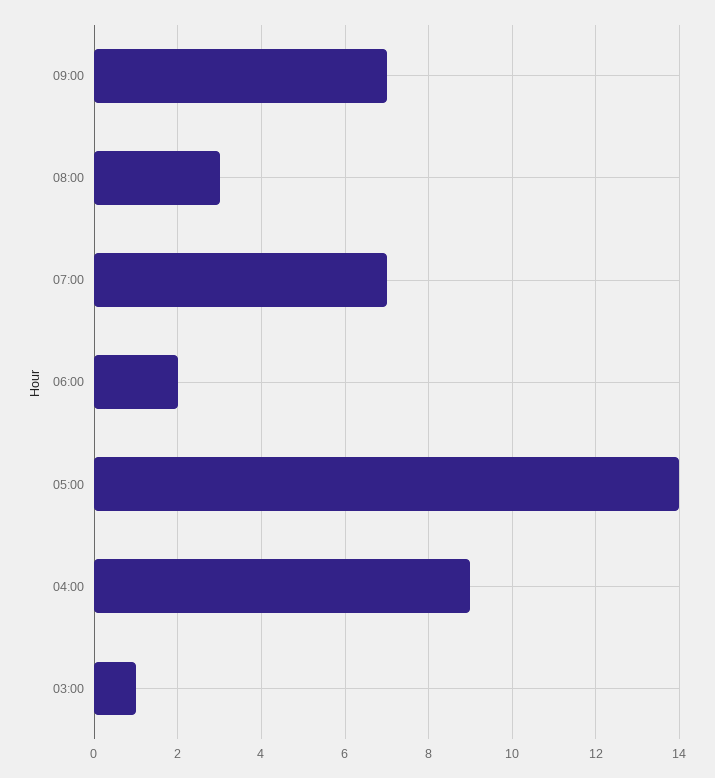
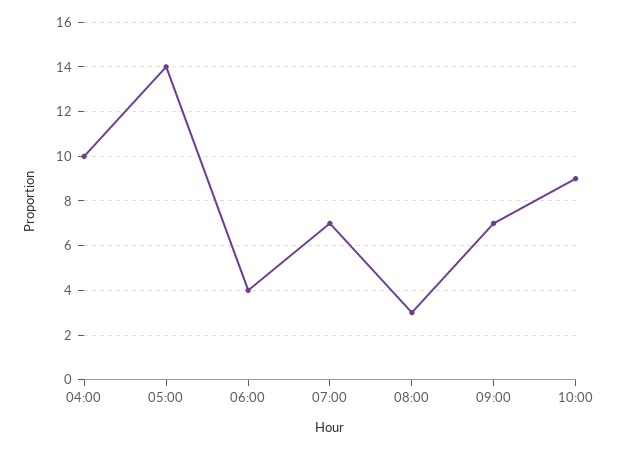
06:00: 2 -> 4
04:00: 9 -> 10
03:00: 1 -> none
10:00: none -> 9

